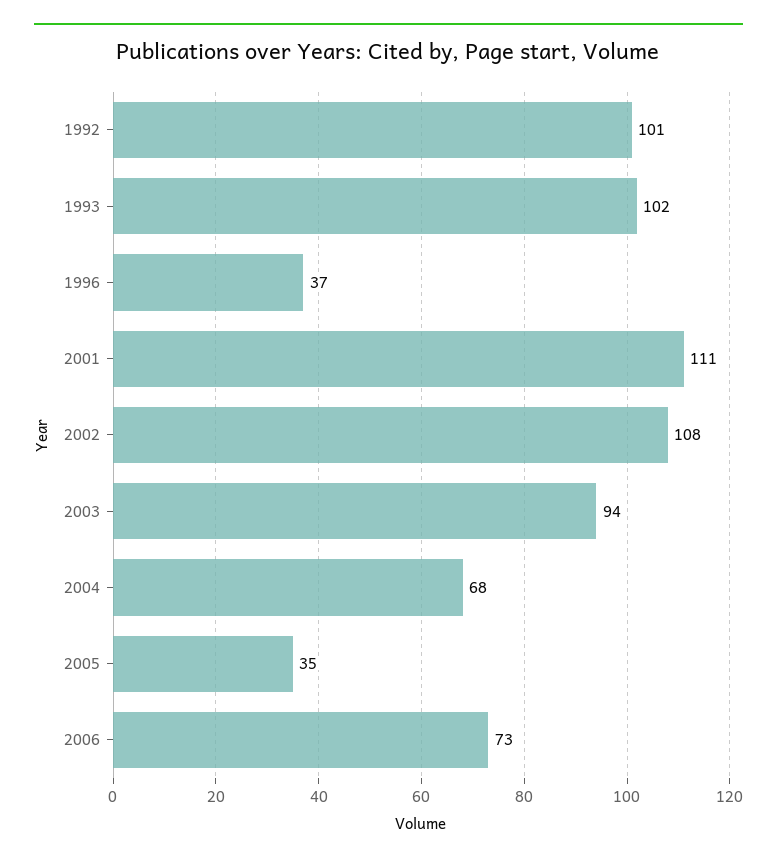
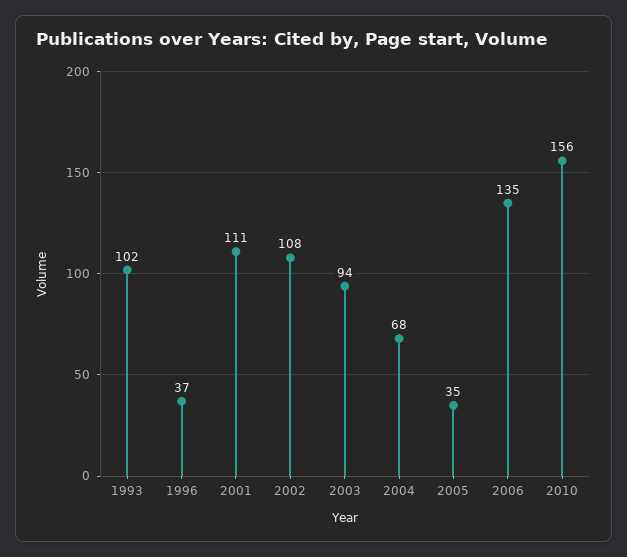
1992: 101 -> none
2006: 73 -> 135
2010: none -> 156

